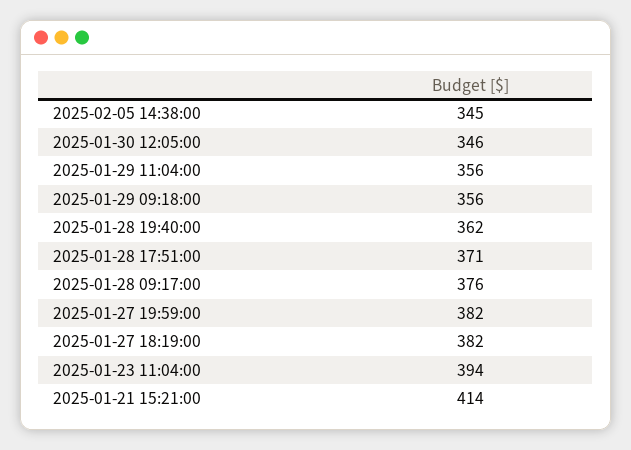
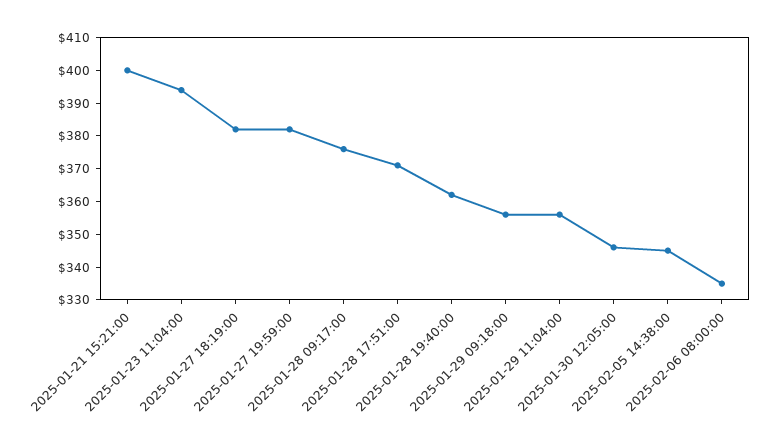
2025-01-21 15:21:00: 414 -> 400
2025-02-06 08:00:00: none -> 335

